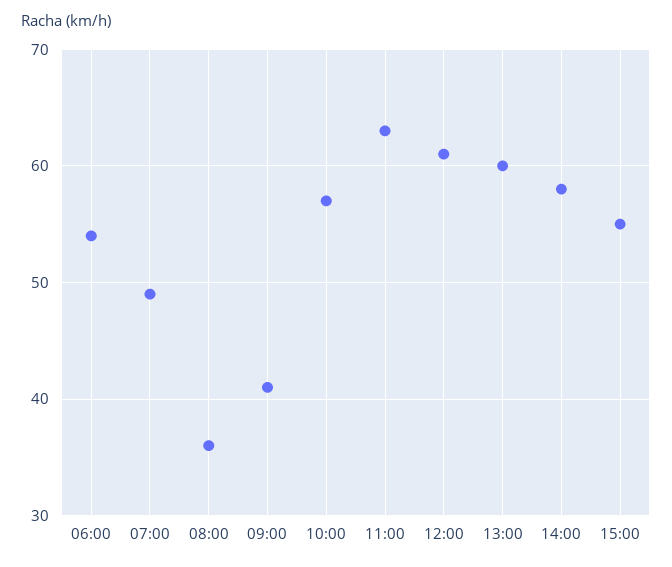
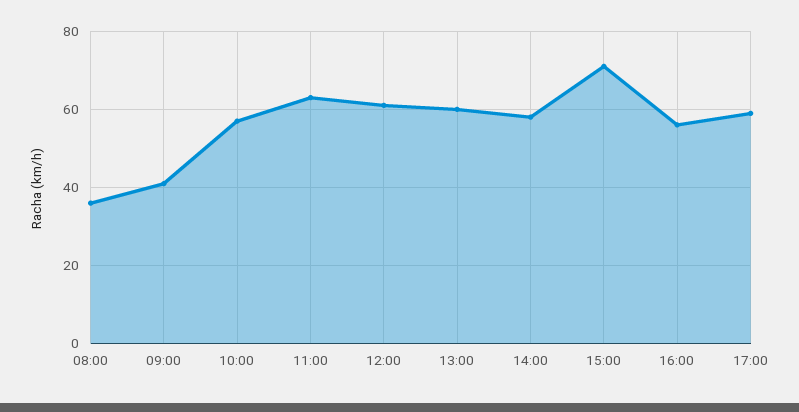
06:00: 54 -> none
07:00: 49 -> none
15:00: 55 -> 70
16:00: none -> 55
17:00: none -> 60

